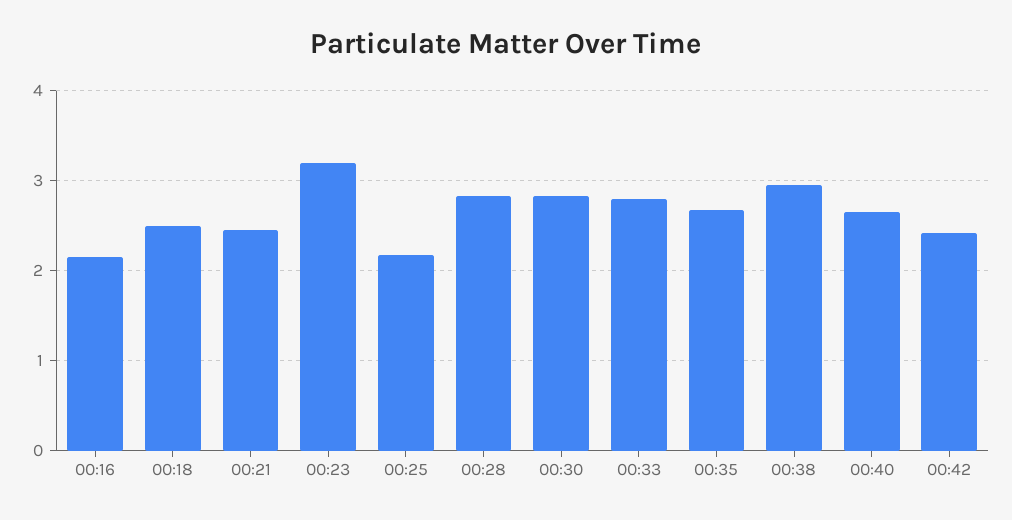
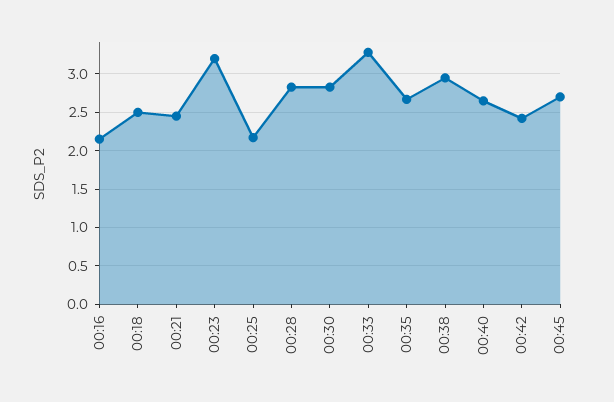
00:33: 2.8 -> 3.3
00:45: none -> 2.7

